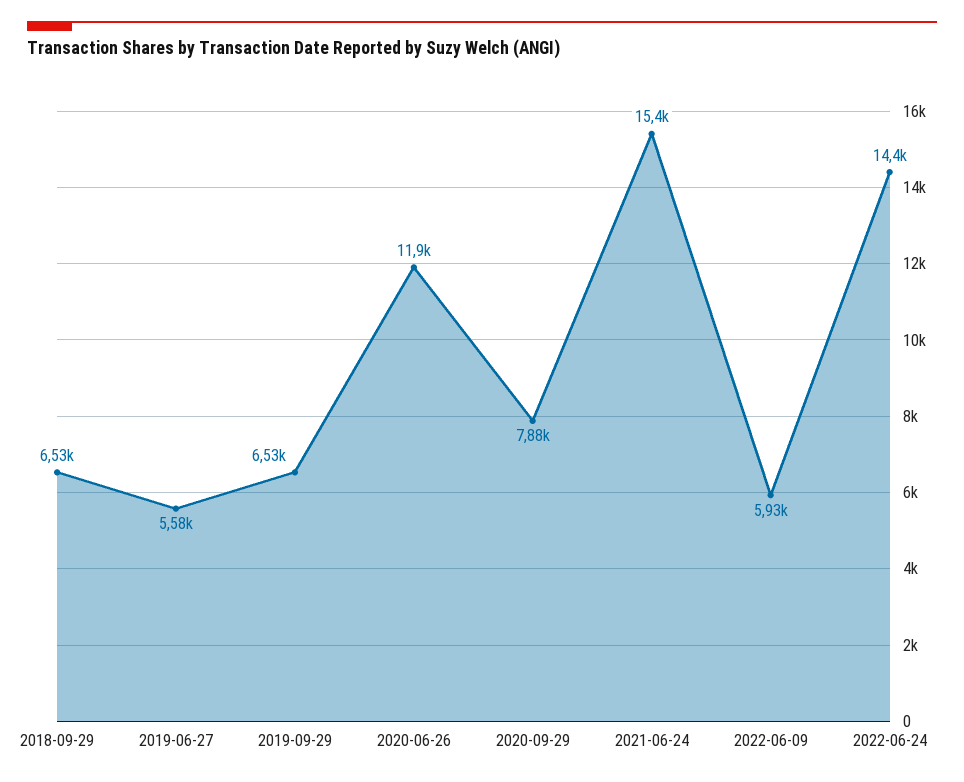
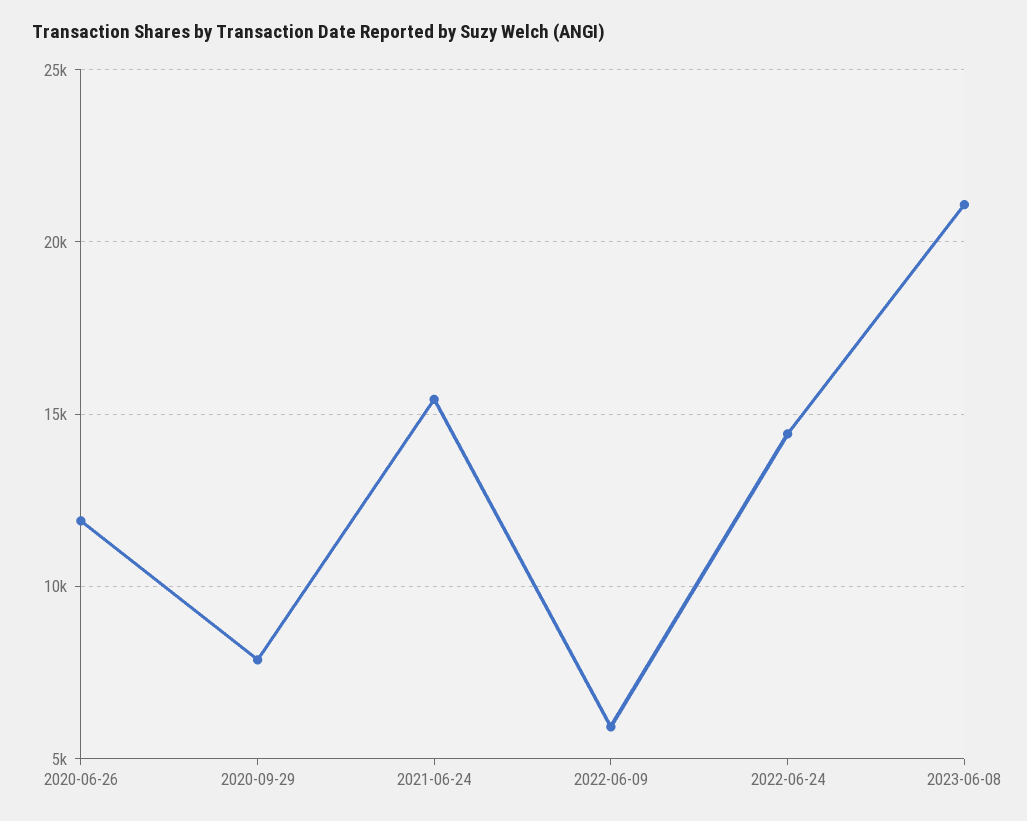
2018-09-29: 6530 -> none
2019-06-27: 5580 -> none
2019-09-29: 6530 -> none
2023-06-08: none -> 21000

